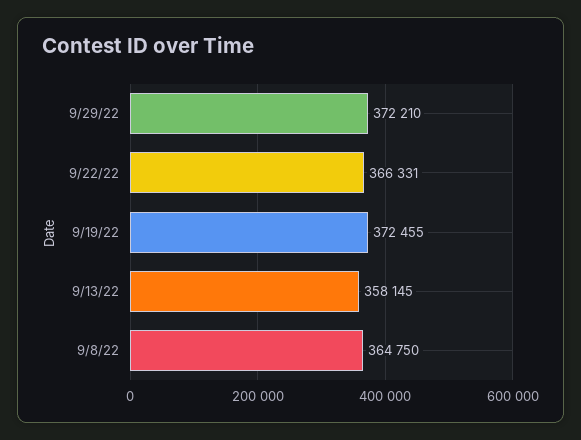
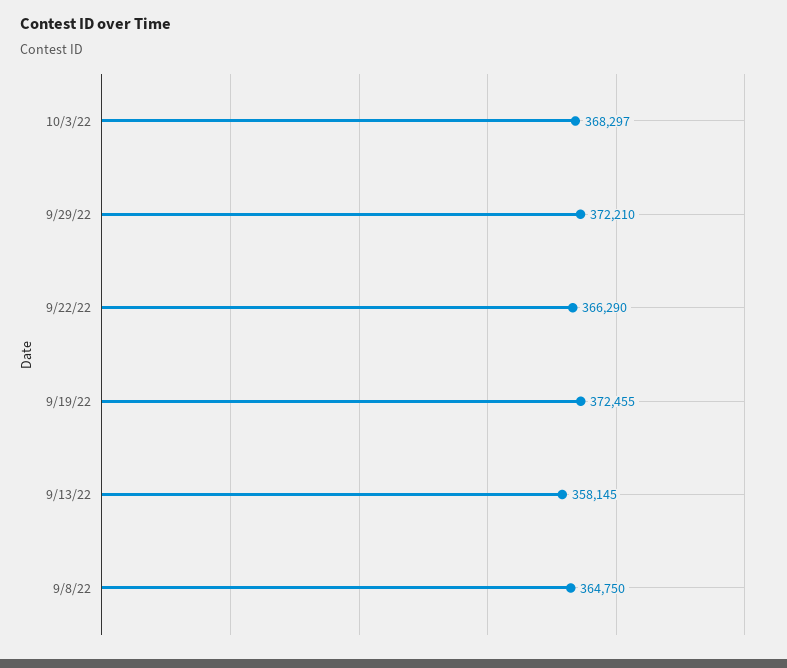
9/22/22: 366331 -> 366290
10/3/22: none -> 368297

